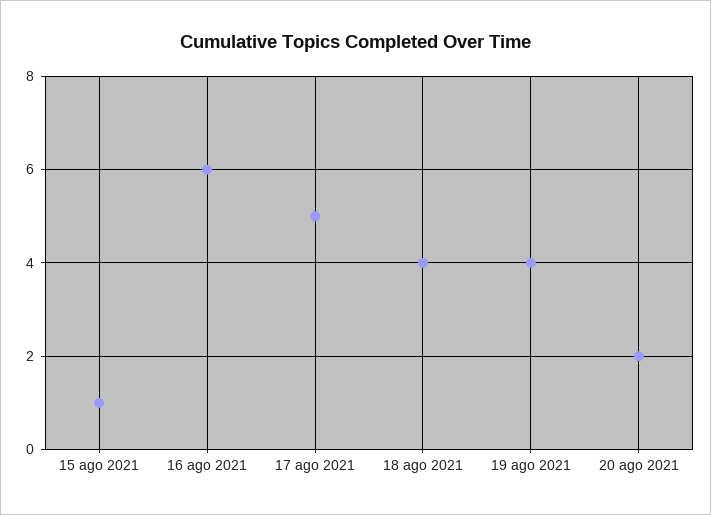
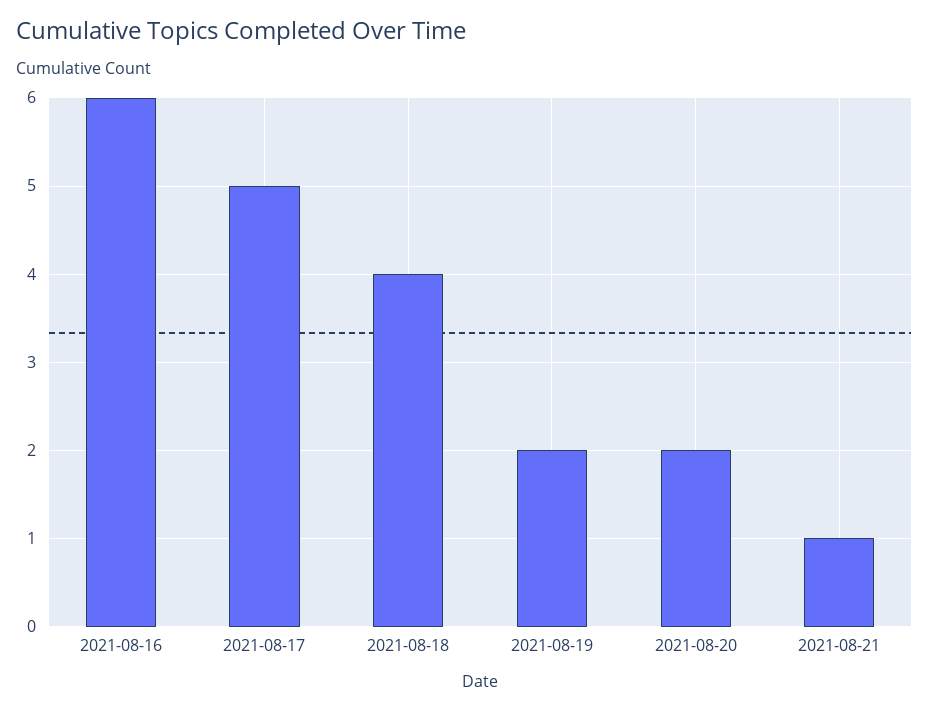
15 ago 2021: 1 -> none
19 ago 2021: 4 -> 2
2021-08-21: none -> 1

